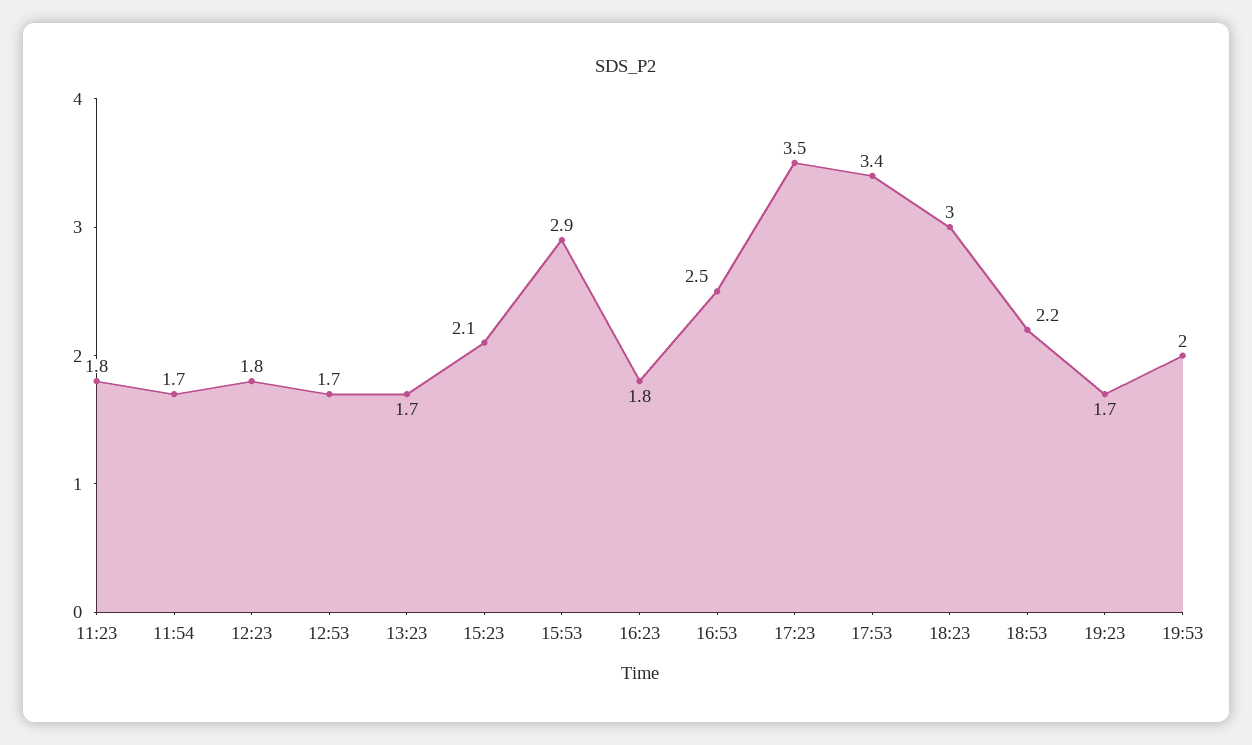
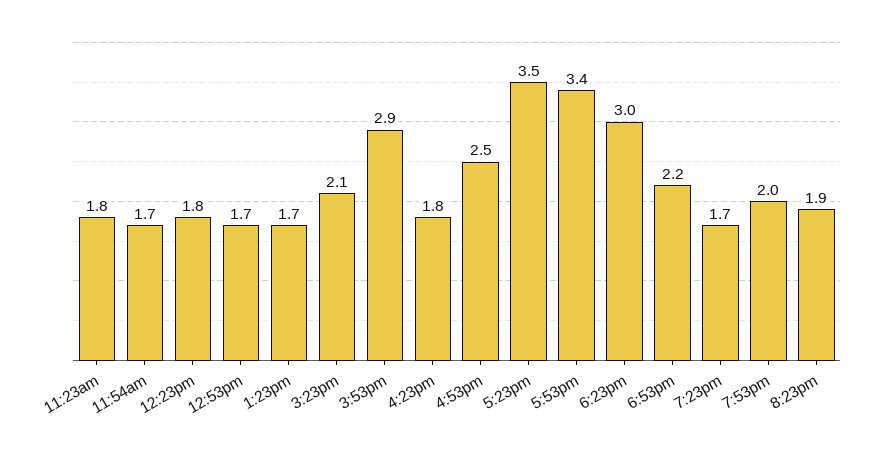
8:23pm: none -> 1.9

